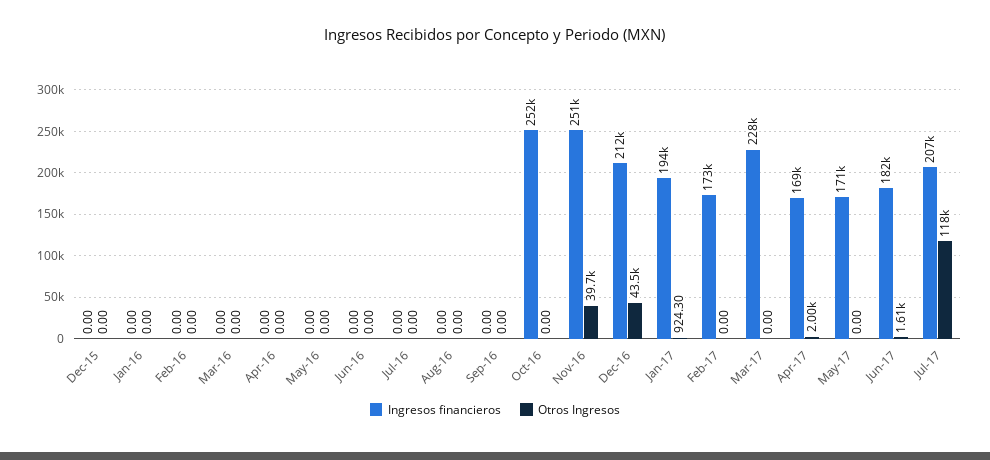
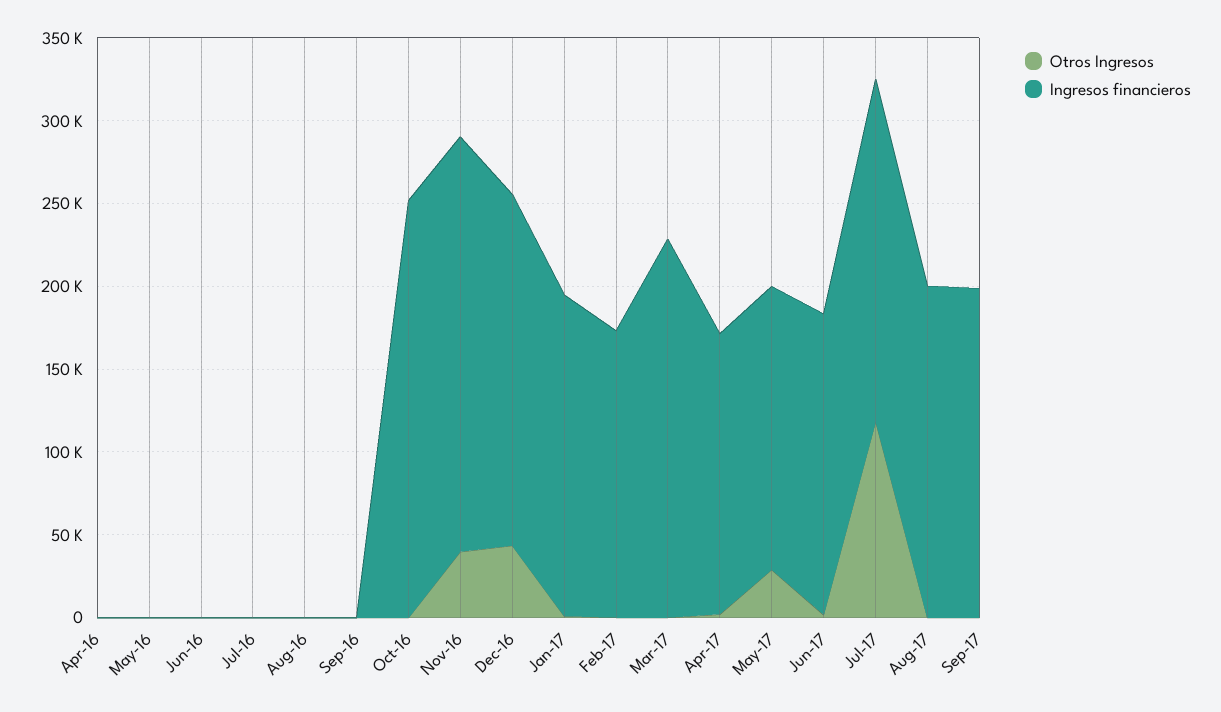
Ingresos financieros, Dec-15: 0 -> none
Otros Ingresos, Dec-15: 0 -> none
Ingresos financieros, Jan-16: 0 -> none
Otros Ingresos, Jan-16: 0 -> none
Ingresos financieros, Feb-16: 0 -> none
Otros Ingresos, Feb-16: 0 -> none
Ingresos financieros, Mar-16: 0 -> none
Otros Ingresos, Mar-16: 0 -> none
Otros Ingresos, May-17: 0 -> 30000
Otros Ingresos, Aug-17: none -> 0
Ingresos financieros, Aug-17: none -> 200000
Otros Ingresos, Sep-17: none -> 0
Ingresos financieros, Sep-17: none -> 200000

